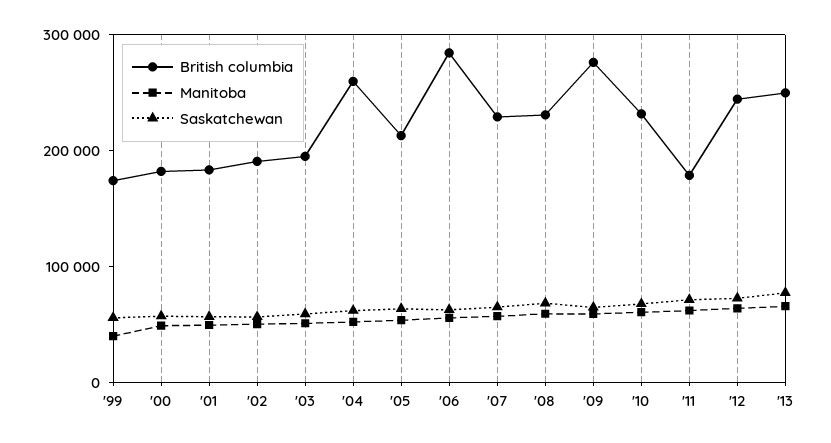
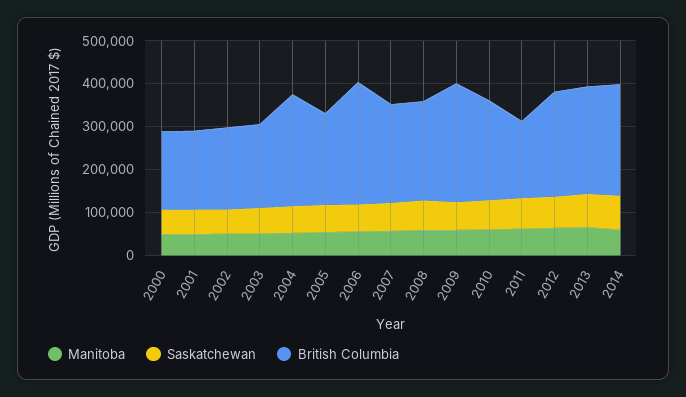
British columbia, '99: 180000 -> none
Manitoba, '99: 40000 -> none
Saskatchewan, '99: 60000 -> none
Manitoba, 2014: none -> 60000
Saskatchewan, 2014: none -> 80000
British columbia, 2014: none -> 260000

